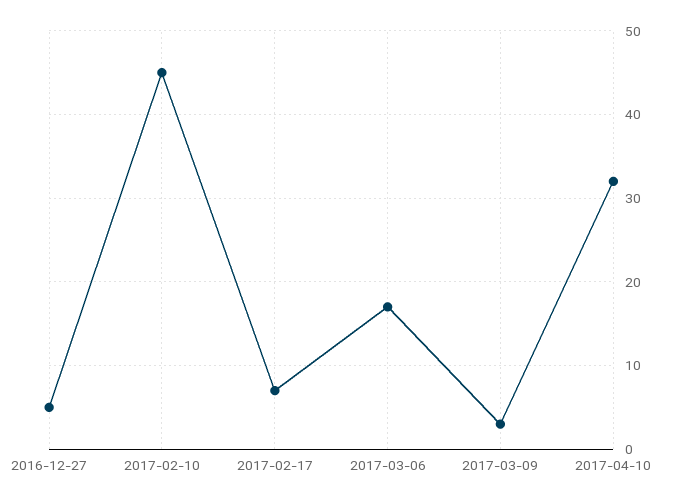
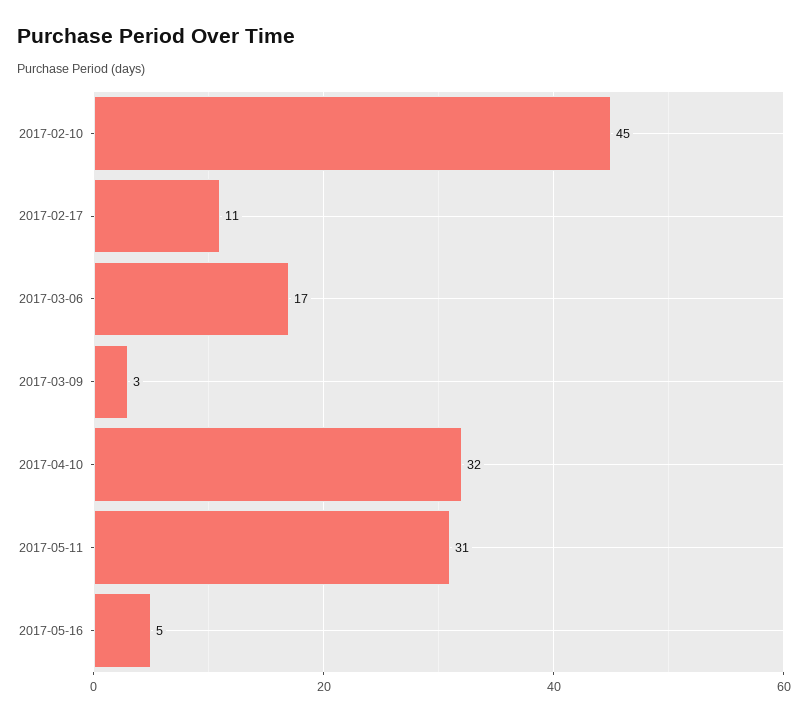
2016-12-27: 5 -> none
2017-02-17: 7 -> 11
2017-05-11: none -> 31
2017-05-16: none -> 5

